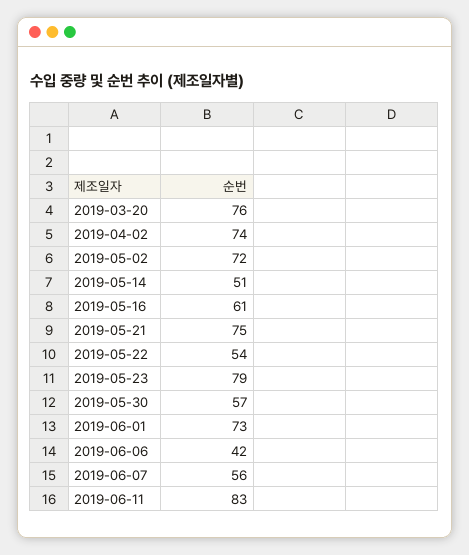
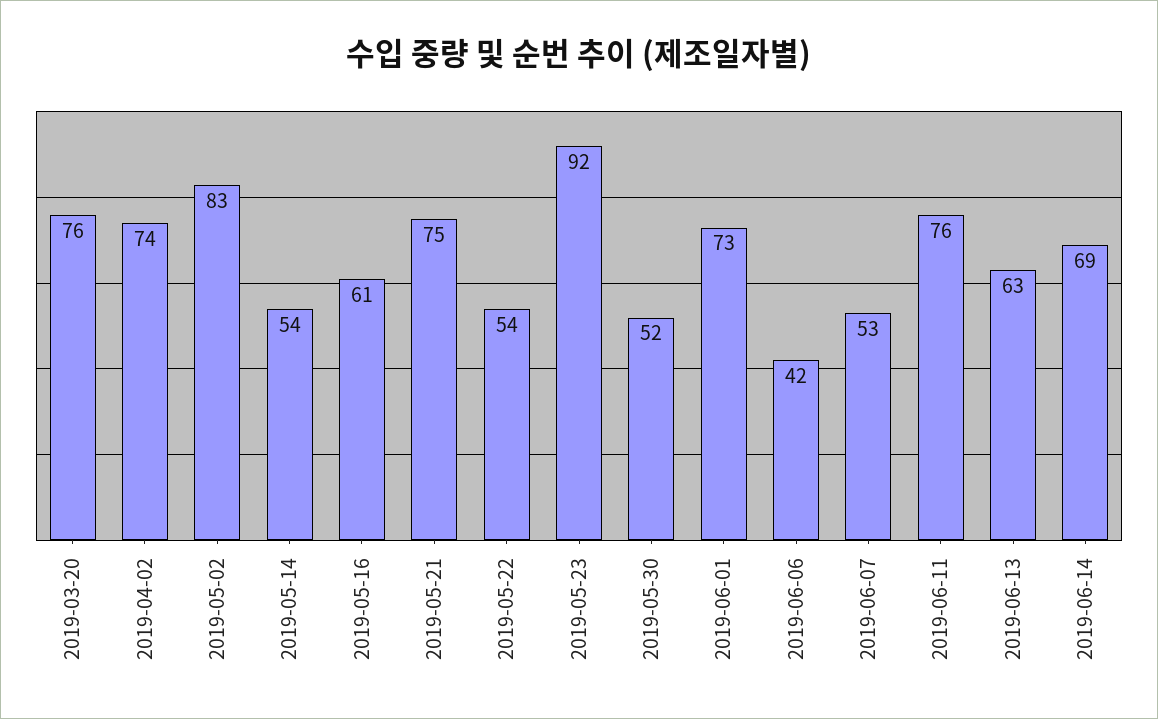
2019-05-02: 72 -> 83
2019-05-14: 51 -> 54
2019-05-23: 79 -> 92
2019-05-30: 57 -> 52
2019-06-07: 56 -> 53
2019-06-11: 83 -> 76
2019-06-13: none -> 63
2019-06-14: none -> 69

